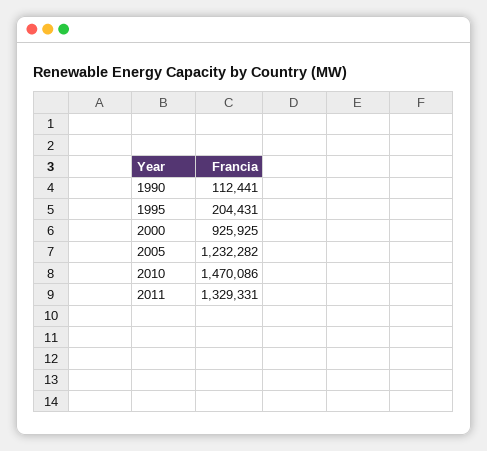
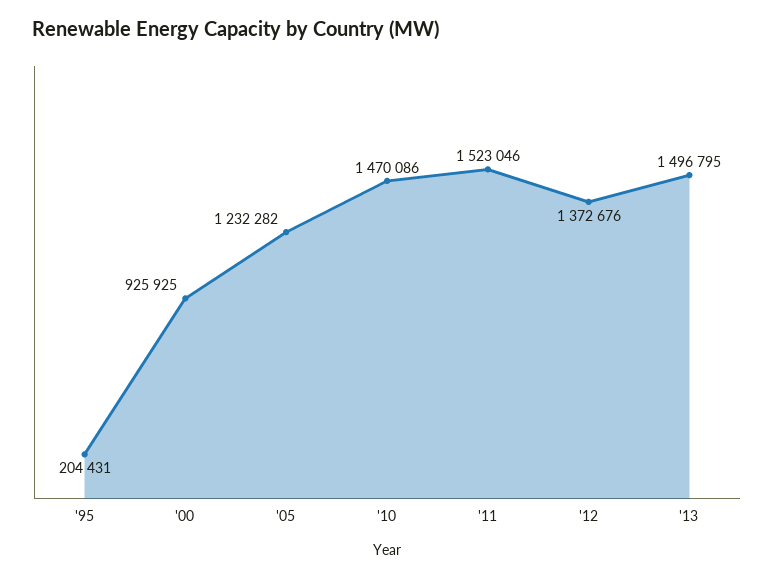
1990: 112441 -> none
2011: 1329331 -> 1523046
'12: none -> 1372676
'13: none -> 1496795

